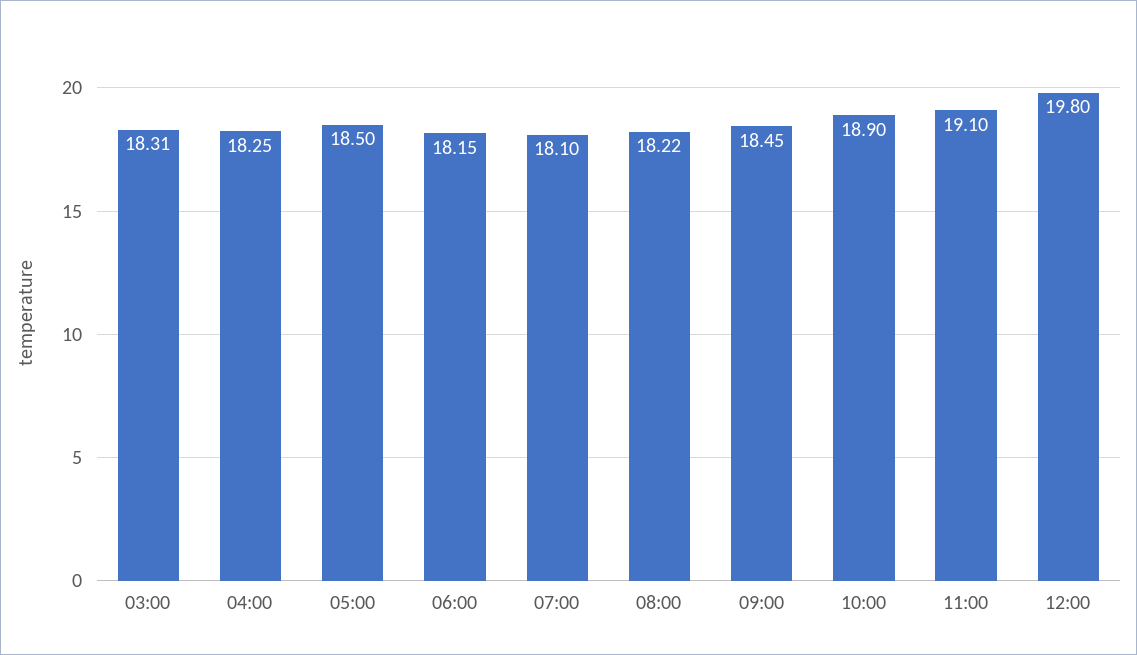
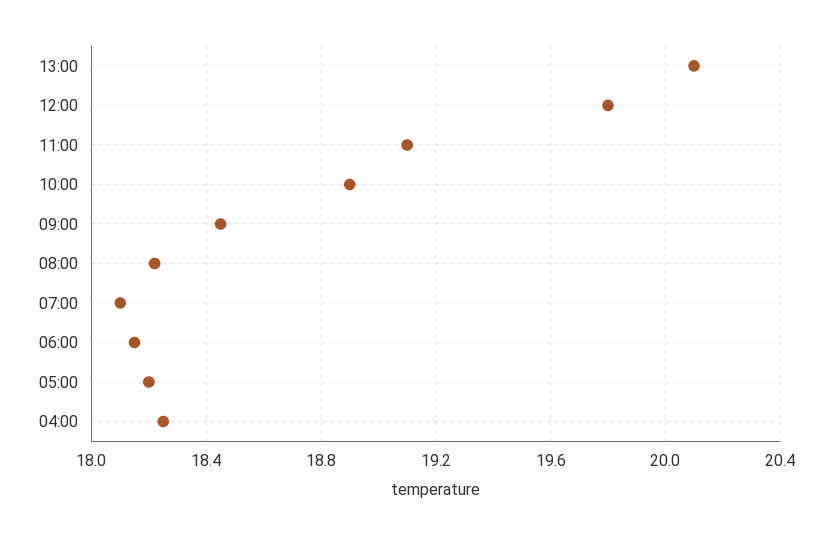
03:00: 18.31 -> none
05:00: 18.5 -> 18.2
13:00: none -> 20.1

